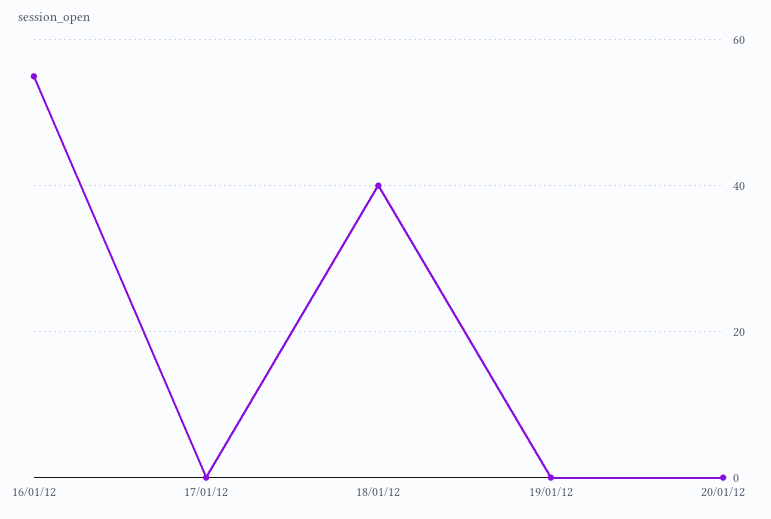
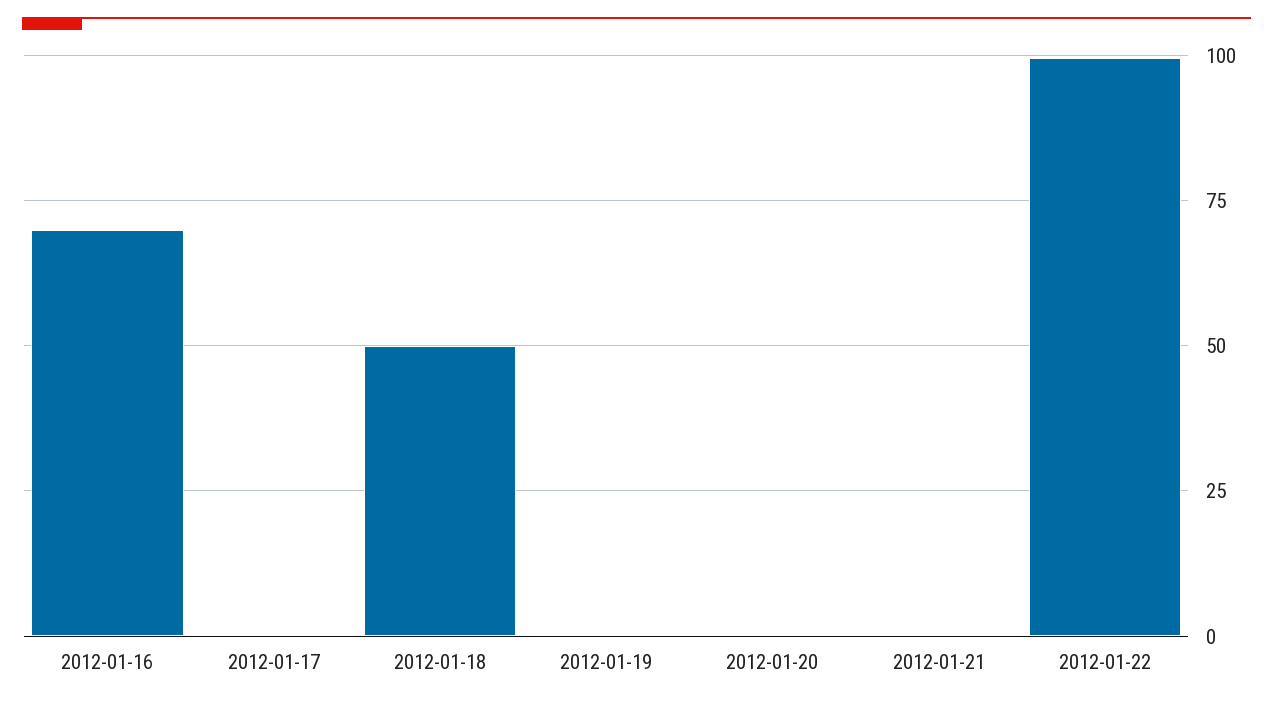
16/01/12: 55 -> 70
18/01/12: 40 -> 50
2012-01-21: none -> 0
2012-01-22: none -> 100

